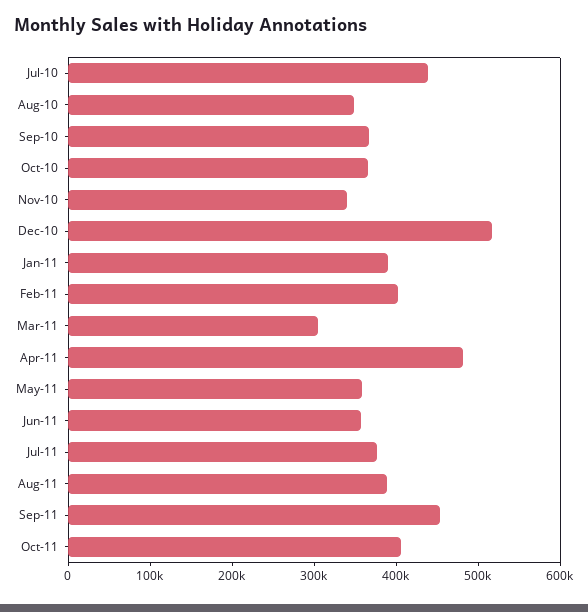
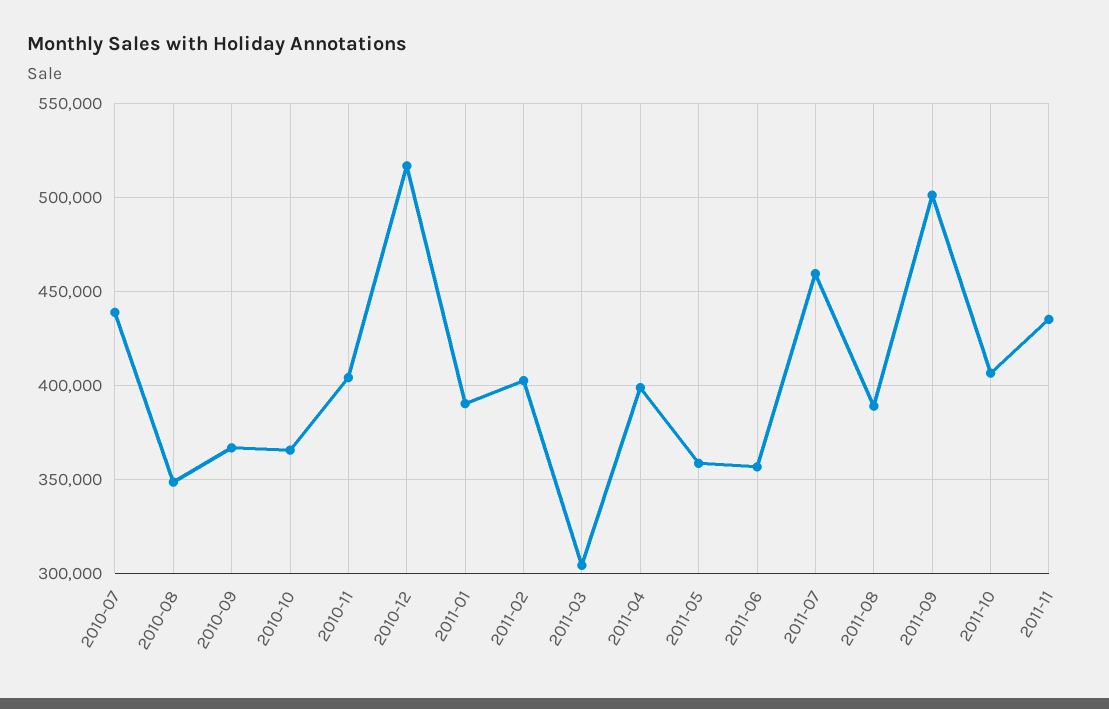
Nov-10: 340000 -> 405000
Apr-11: 480000 -> 400000
Jul-11: 380000 -> 460000
Sep-11: 460000 -> 500000
2011-11: none -> 435000

